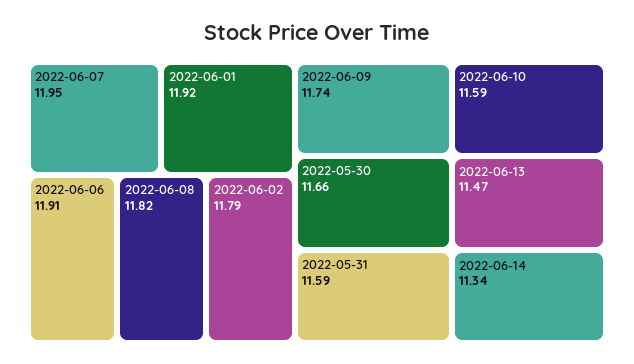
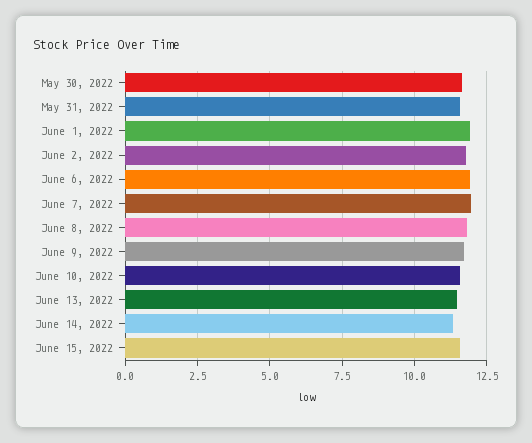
June 15, 2022: none -> 11.5

